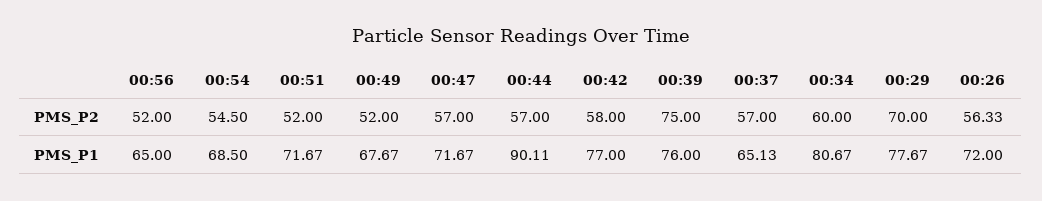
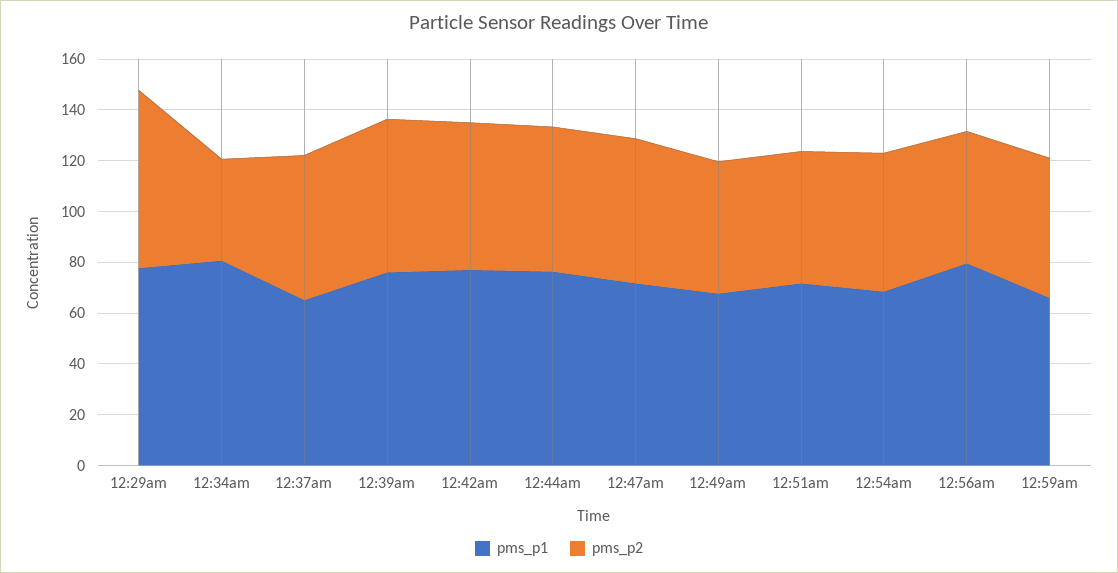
PMS_P2, 00:39: 75 -> 60
PMS_P2, 00:34: 60 -> 40
PMS_P2, 00:26: 56.33 -> none
PMS_P1, 00:56: 65 -> 80
PMS_P1, 00:44: 90.11 -> 75
PMS_P1, 00:26: 72 -> none
PMS_P1, 12:59am: none -> 65
PMS_P2, 12:59am: none -> 55

